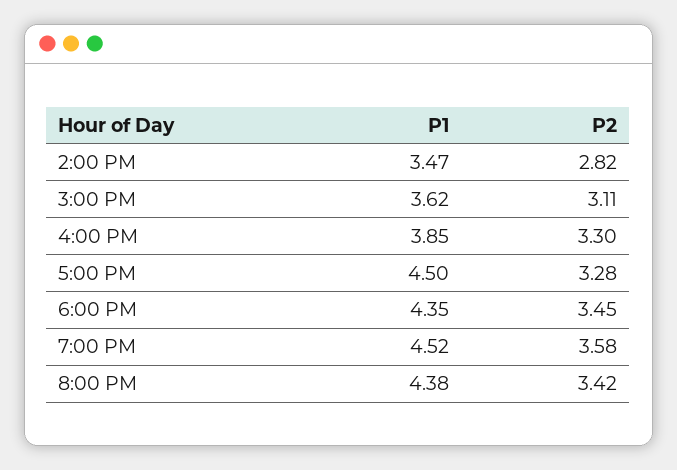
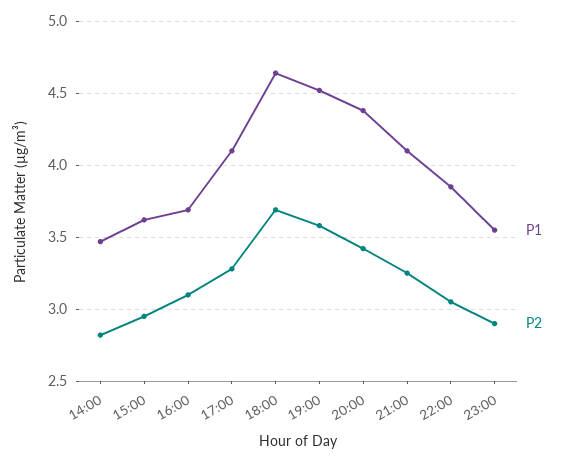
P2, 3:00 PM: 3.11 -> 2.95
P1, 4:00 PM: 3.85 -> 3.7
P2, 4:00 PM: 3.3 -> 3.1
P1, 5:00 PM: 4.5 -> 4.1
P1, 6:00 PM: 4.35 -> 4.65
P2, 6:00 PM: 3.45 -> 3.7
P1, 21:00: none -> 4.1
P2, 21:00: none -> 3.25
P1, 22:00: none -> 3.85
P2, 22:00: none -> 3.05
P1, 23:00: none -> 3.55
P2, 23:00: none -> 2.9

